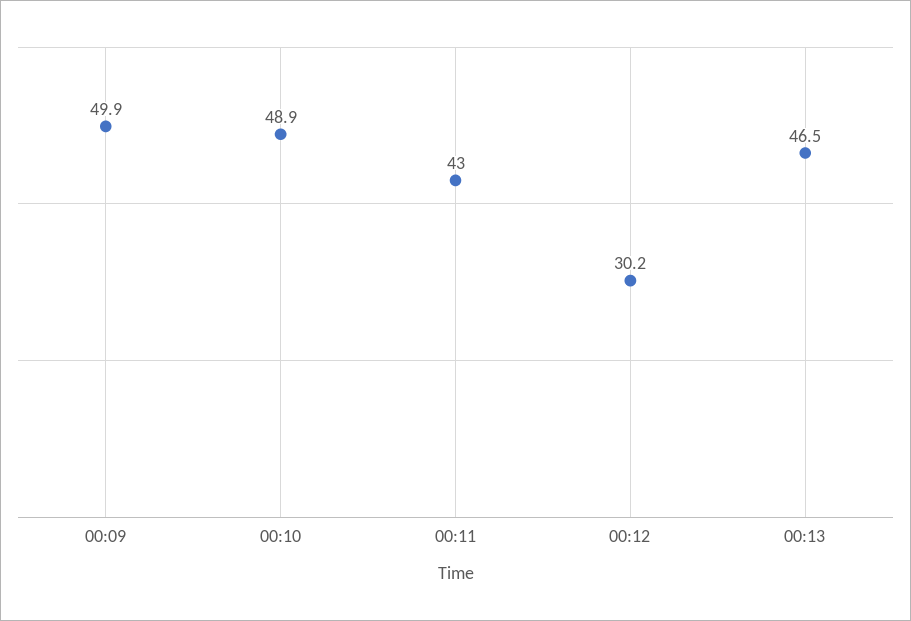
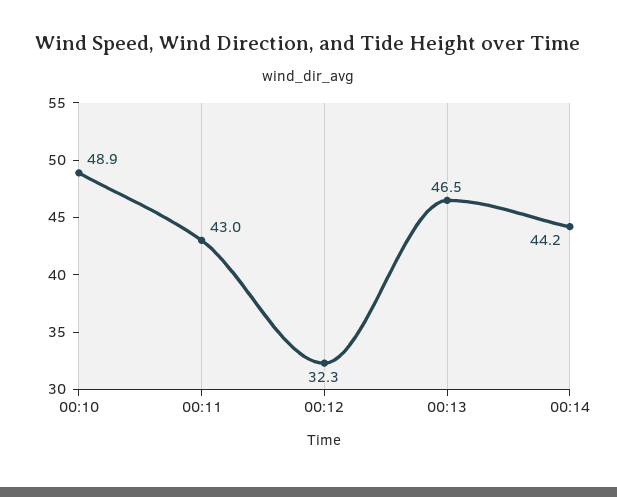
00:09: 49.9 -> none
00:12: 30.2 -> 32.3
00:14: none -> 44.2

